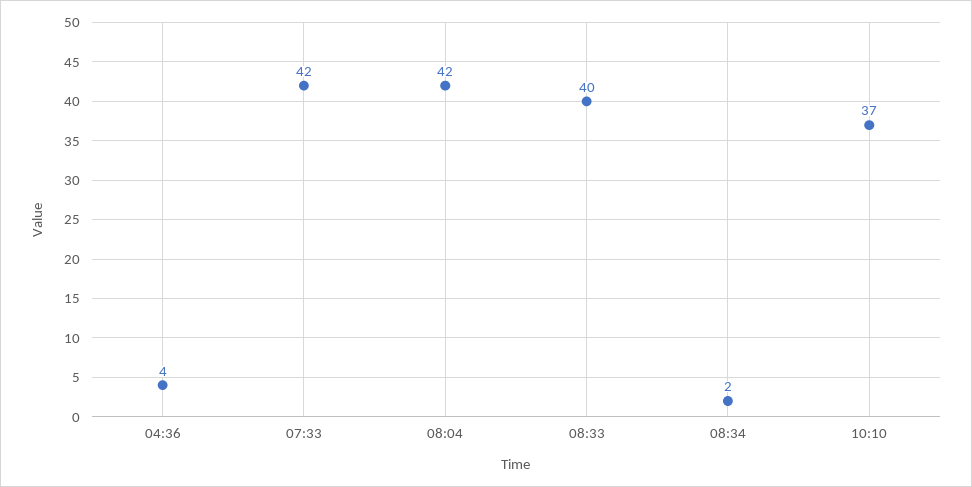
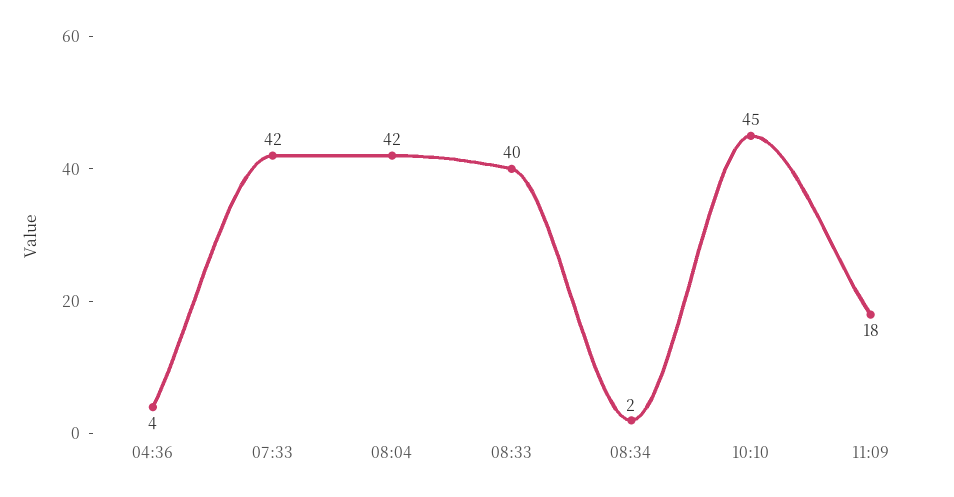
10:10: 37 -> 45
11:09: none -> 18

